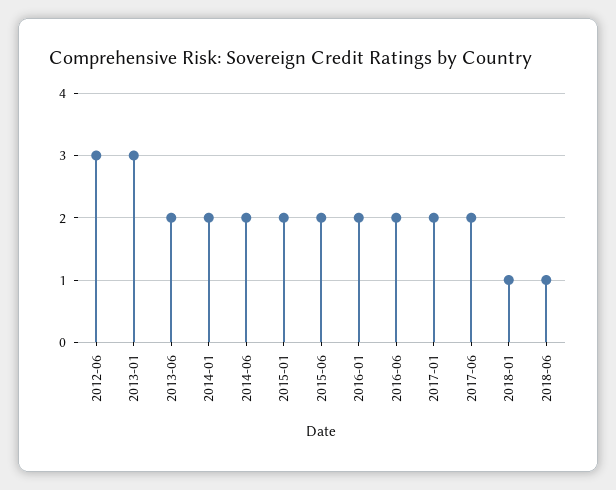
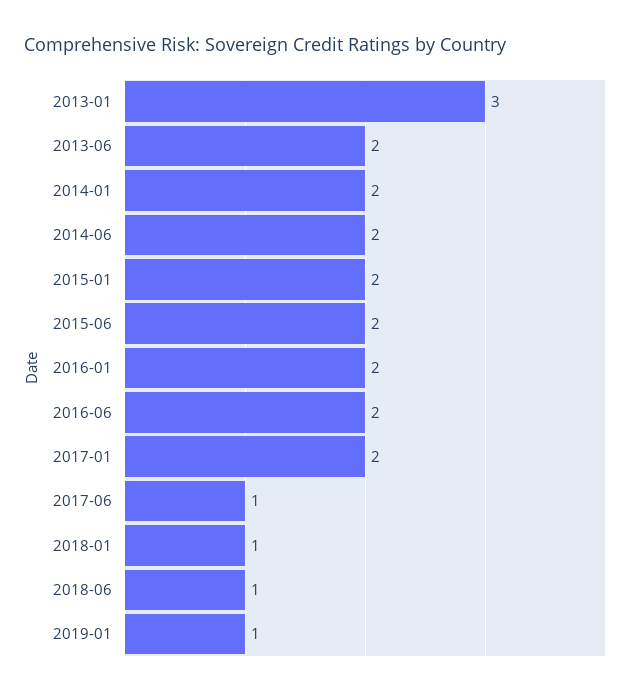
2012-06: 3 -> none
2017-06: 2 -> 1
2019-01: none -> 1

